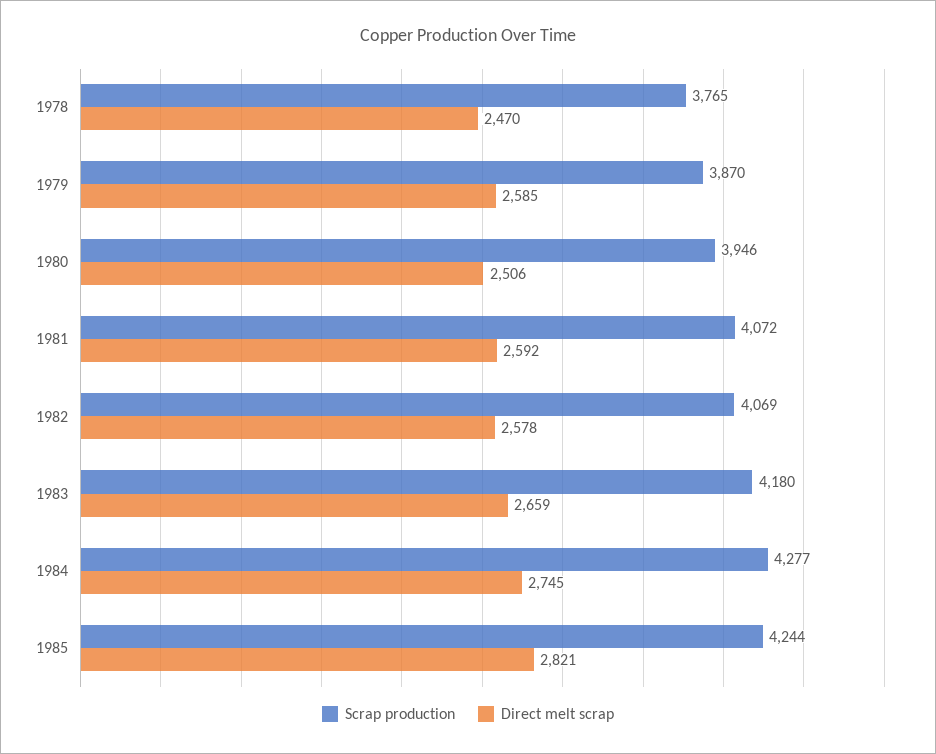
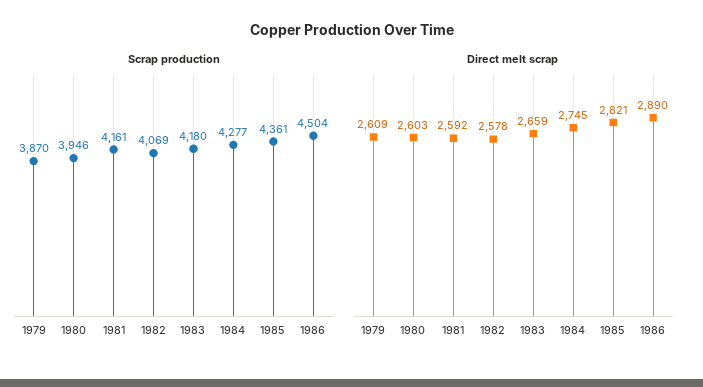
Scrap production, 1978: 3765 -> none
Direct melt scrap, 1978: 2470 -> none
Direct melt scrap, 1979: 2585 -> 2609
Direct melt scrap, 1980: 2506 -> 2603
Scrap production, 1981: 4072 -> 4161
Scrap production, 1985: 4244 -> 4361
Scrap production, 1986: none -> 4504
Direct melt scrap, 1986: none -> 2890

